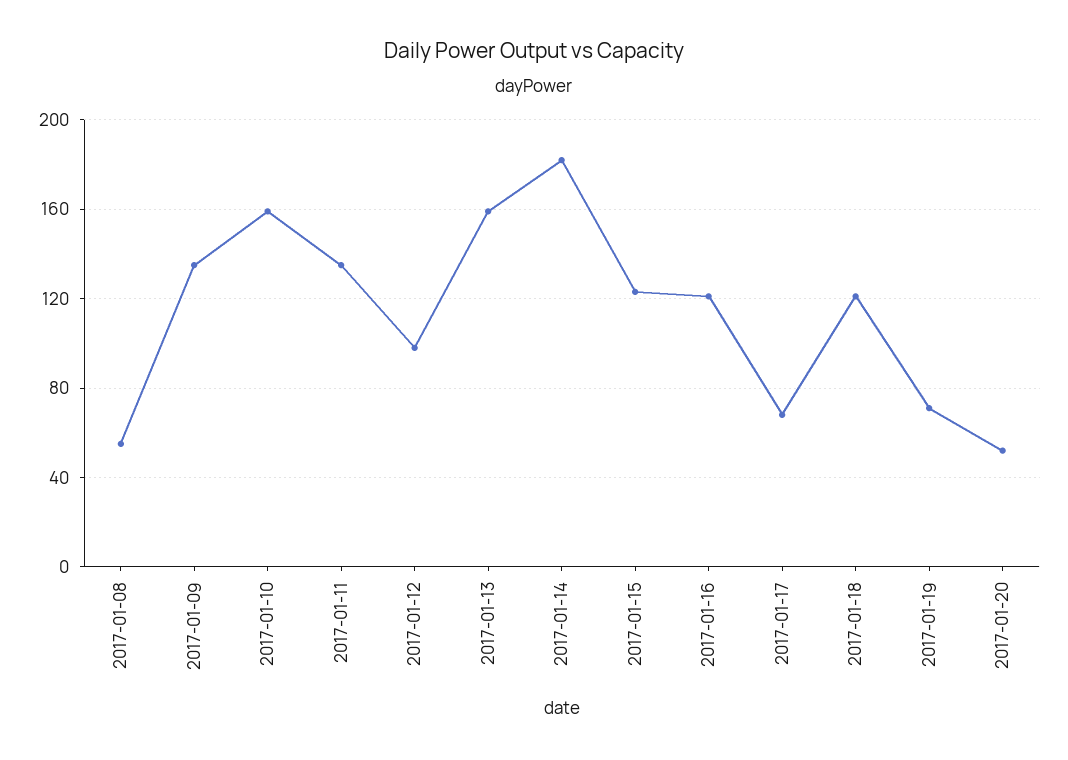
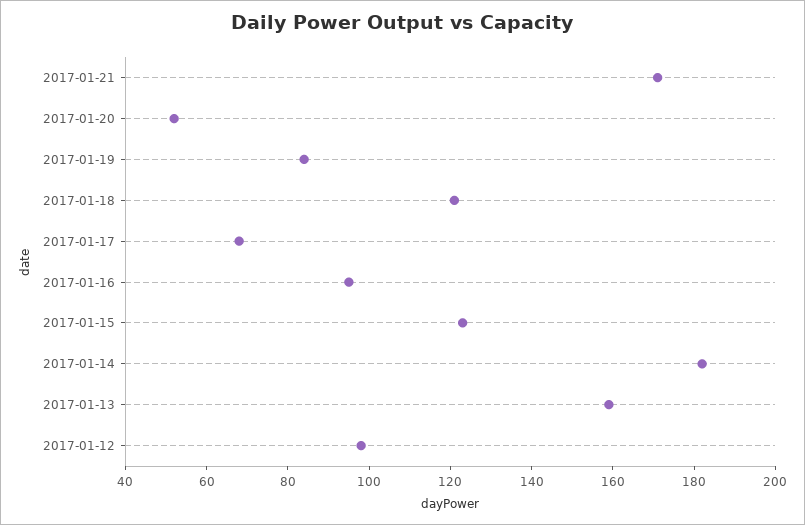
2017-01-08: 55 -> none
2017-01-09: 135 -> none
2017-01-10: 160 -> none
2017-01-11: 135 -> none
2017-01-16: 120 -> 95
2017-01-19: 70 -> 85
2017-01-21: none -> 170

